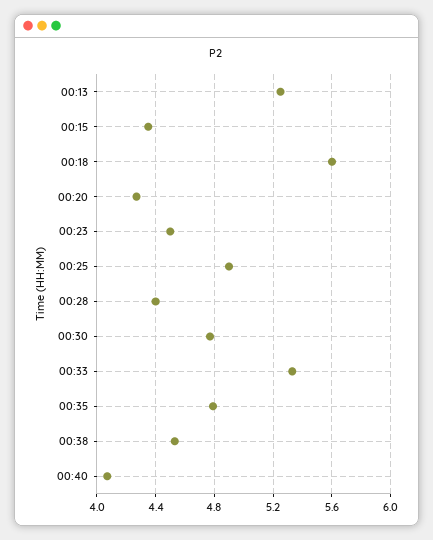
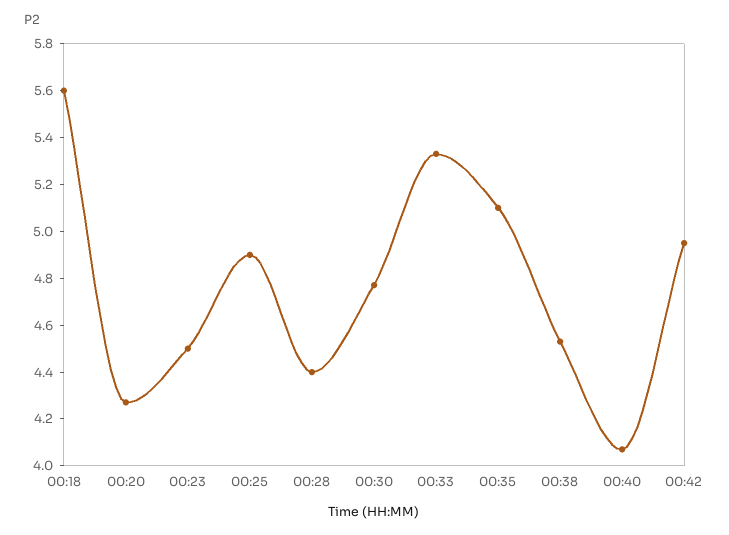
00:13: 5.25 -> none
00:15: 4.35 -> none
00:35: 4.8 -> 5.1
00:42: none -> 4.95

